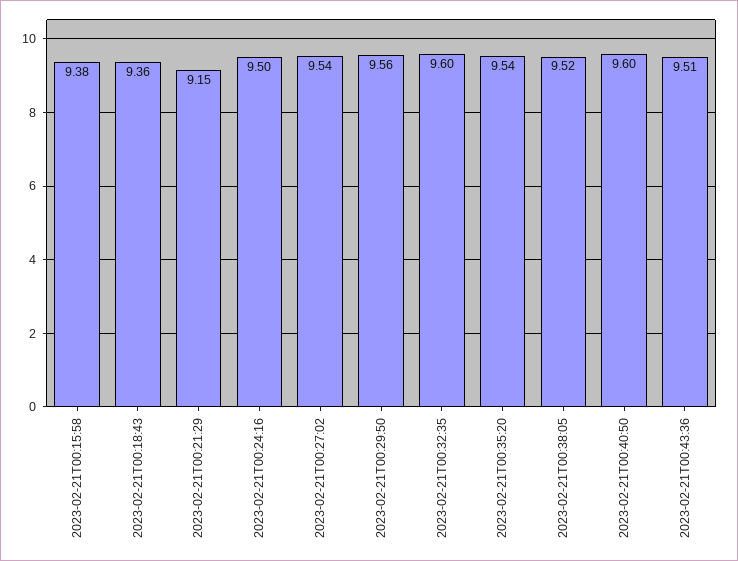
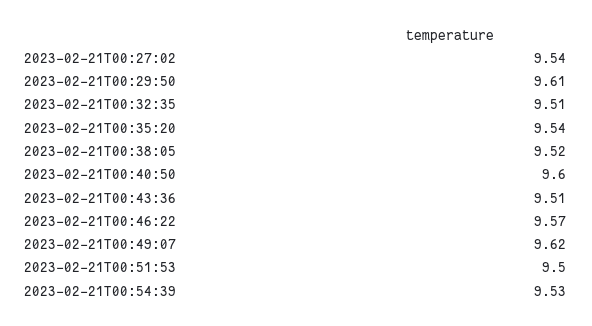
2023-02-21T00:15:58: 9.38 -> none
2023-02-21T00:18:43: 9.36 -> none
2023-02-21T00:21:29: 9.15 -> none
2023-02-21T00:24:16: 9.5 -> none
2023-02-21T00:29:50: 9.56 -> 9.61
2023-02-21T00:32:35: 9.6 -> 9.51
2023-02-21T00:46:22: none -> 9.57
2023-02-21T00:49:07: none -> 9.62
2023-02-21T00:51:53: none -> 9.5
2023-02-21T00:54:39: none -> 9.53

